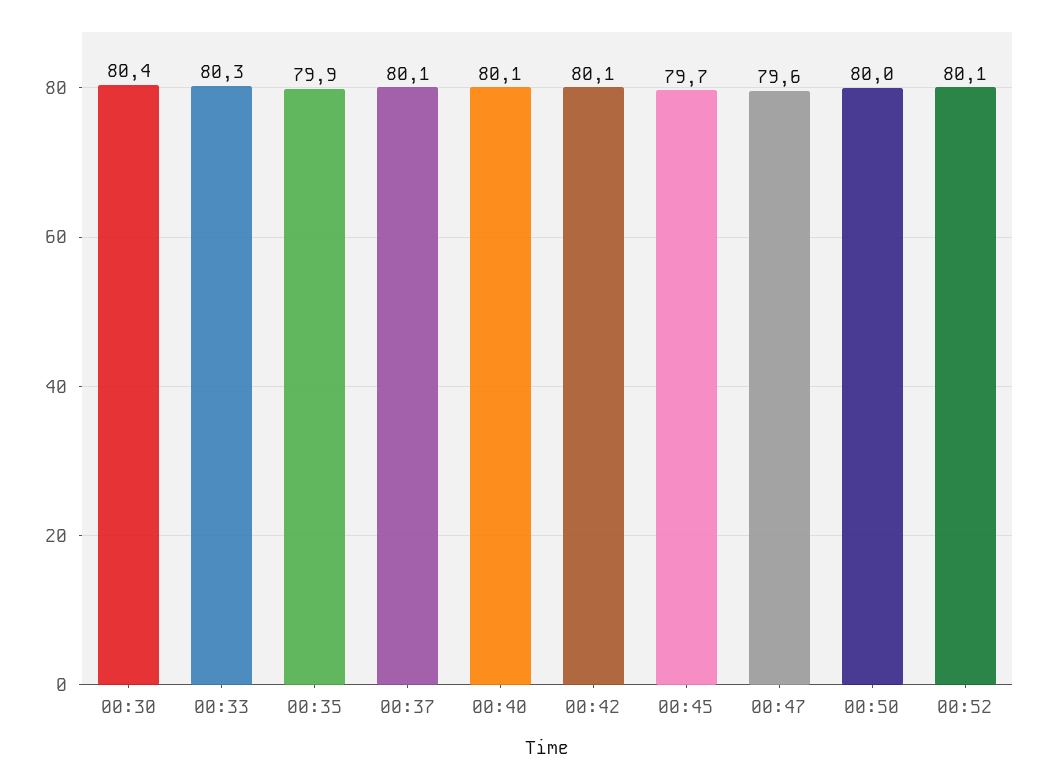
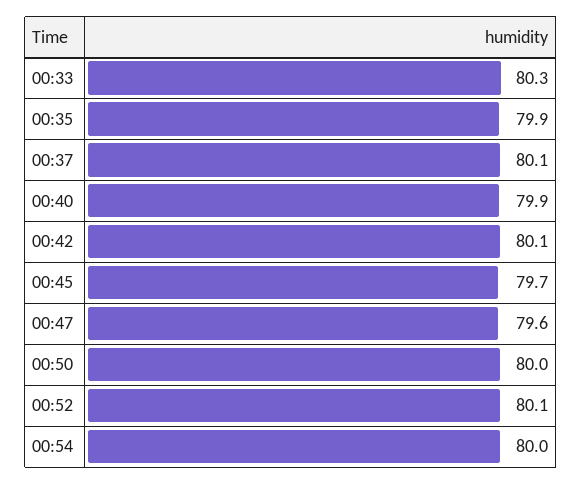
00:30: 80.4 -> none
00:40: 80.1 -> 79.9
00:54: none -> 80

